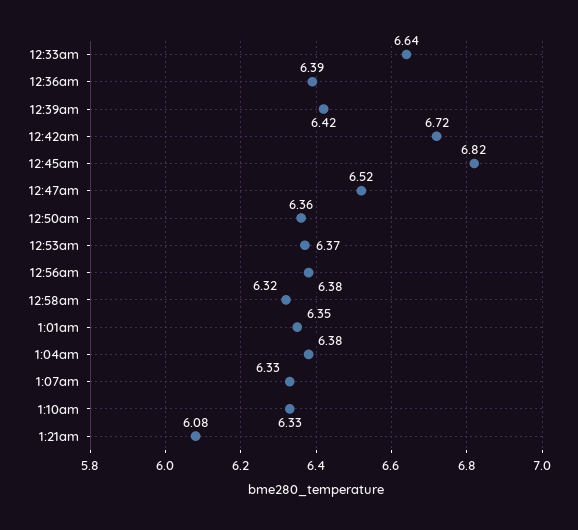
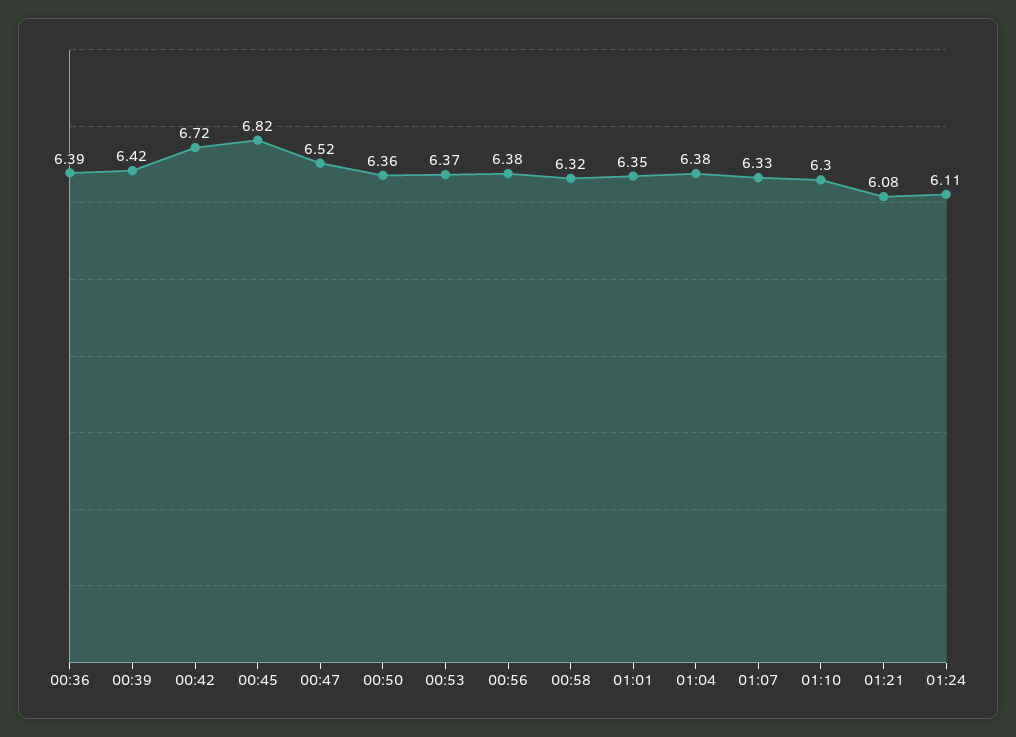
12:33am: 6.64 -> none
1:10am: 6.33 -> 6.3
01:24: none -> 6.11

